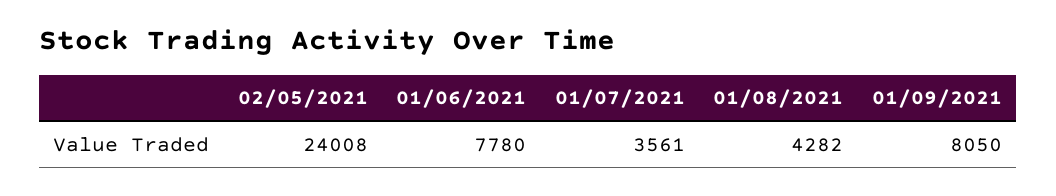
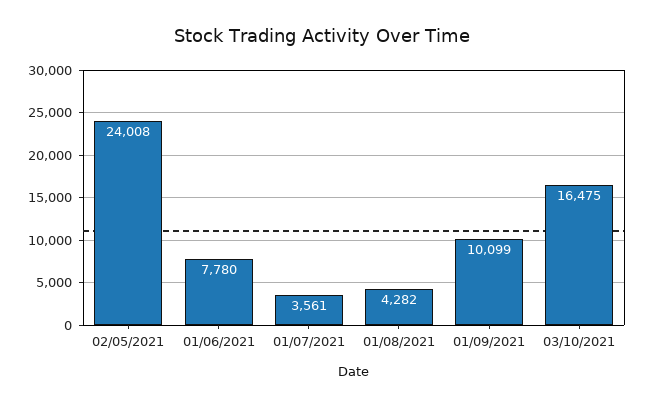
01/09/2021: 8050 -> 10099
03/10/2021: none -> 16475

